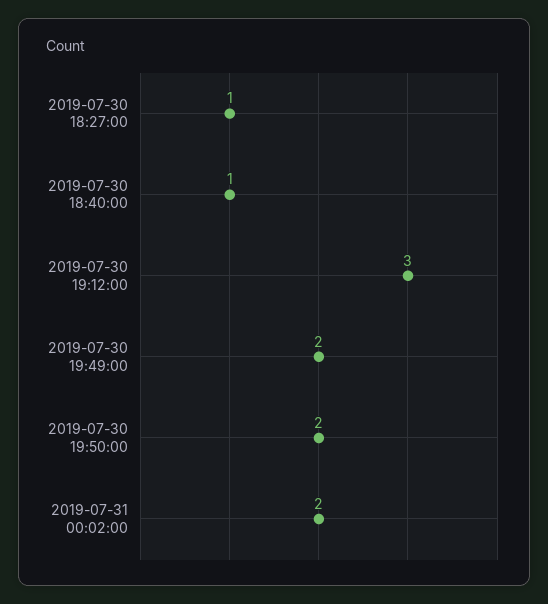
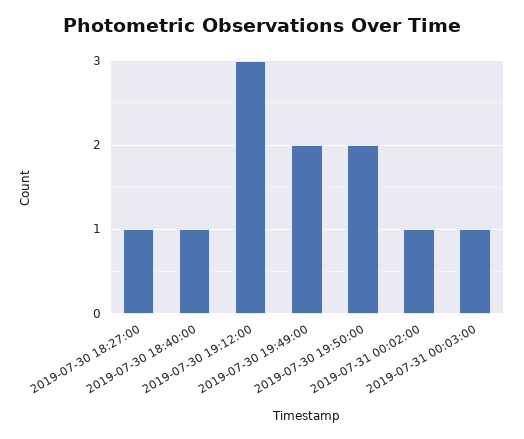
2019-07-31 00:02:00: 2 -> 1
2019-07-31 00:03:00: none -> 1

